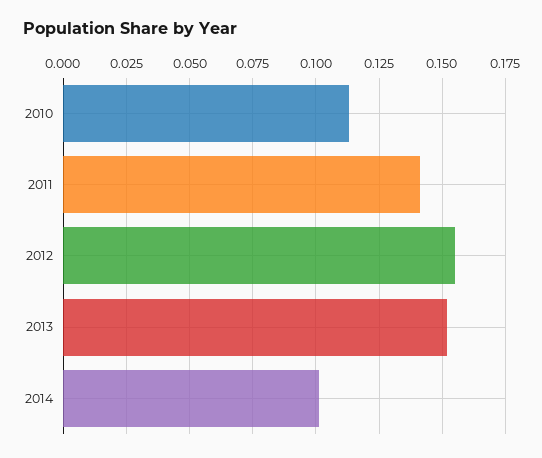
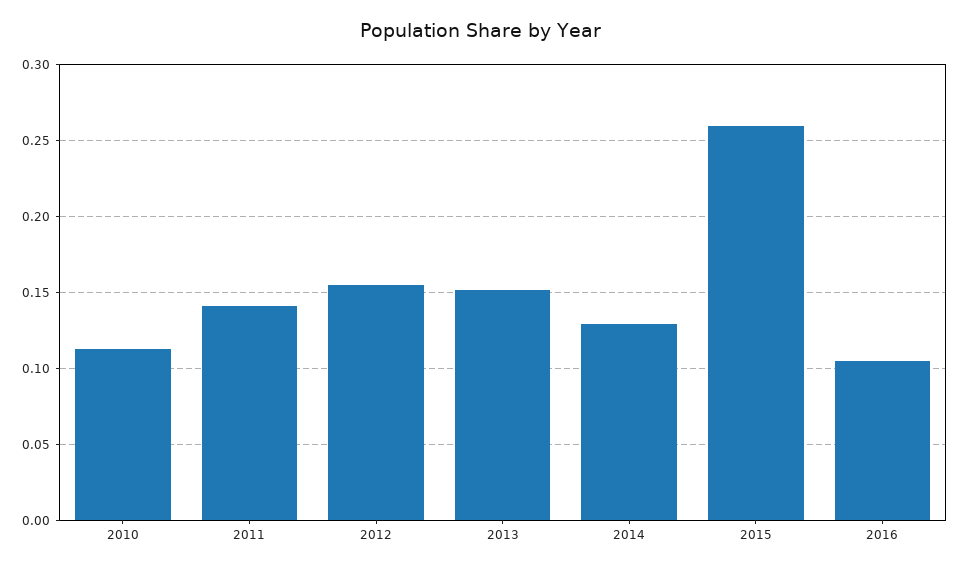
2014: 0.1 -> 0.13
2015: none -> 0.26
2016: none -> 0.105

